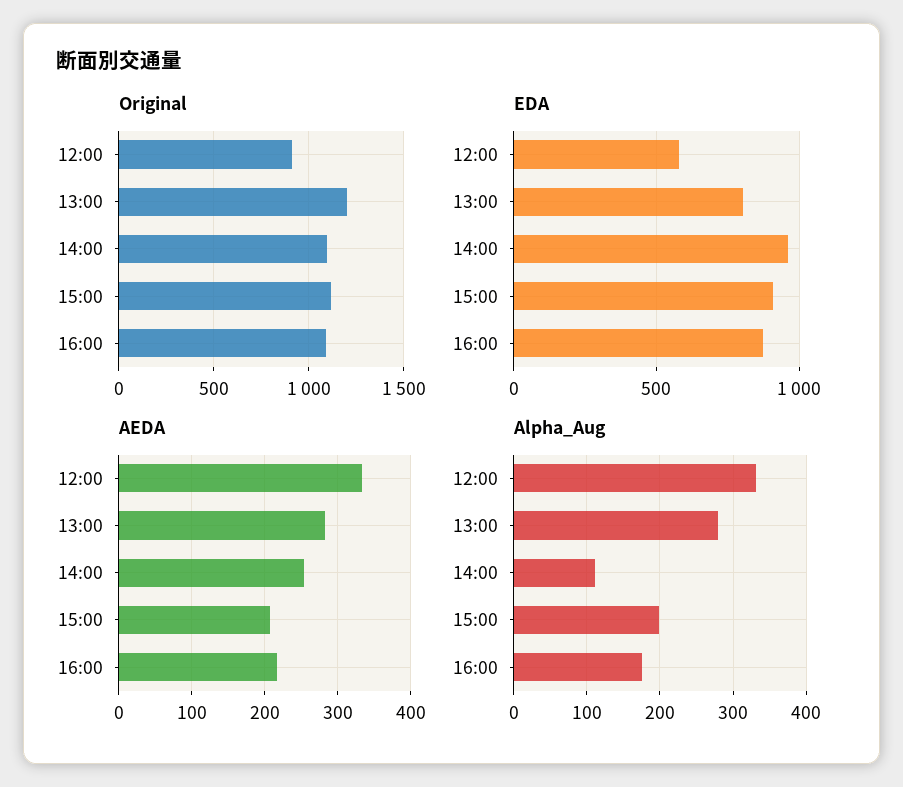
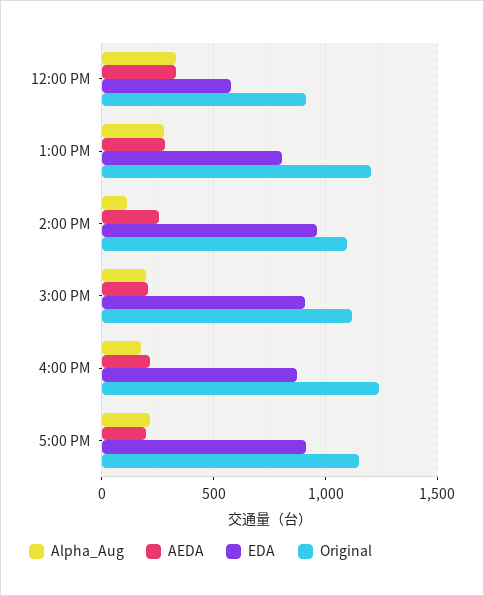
Original, 16:00: 1100 -> 1250
Alpha_Aug, 5:00 PM: none -> 200
AEDA, 5:00 PM: none -> 200
EDA, 5:00 PM: none -> 900
Original, 5:00 PM: none -> 1150

